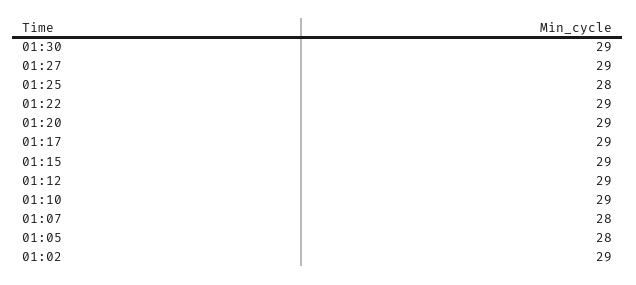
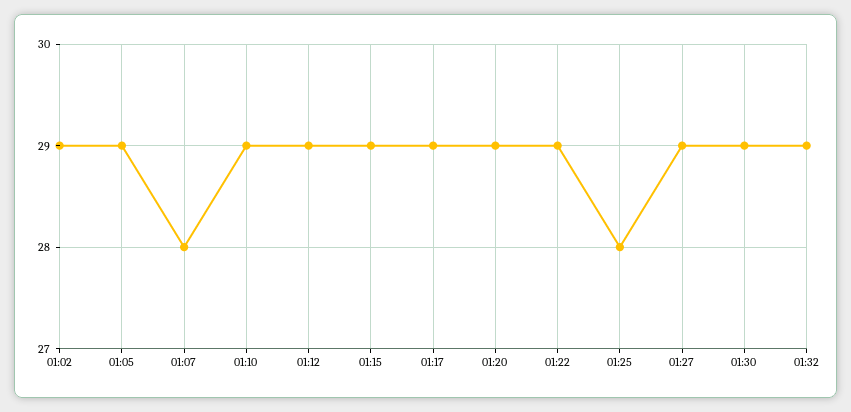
01:05: 28 -> 29
01:32: none -> 29

